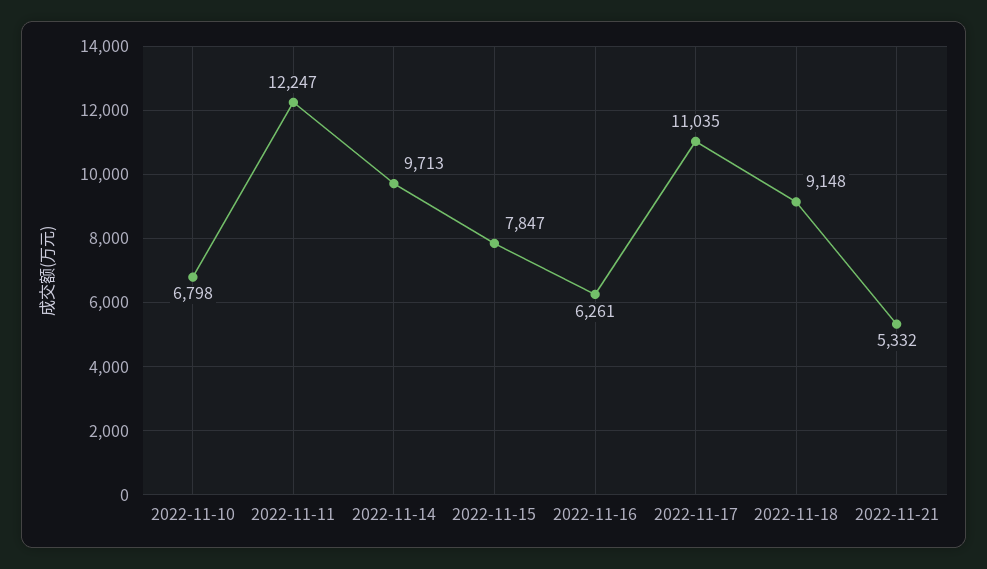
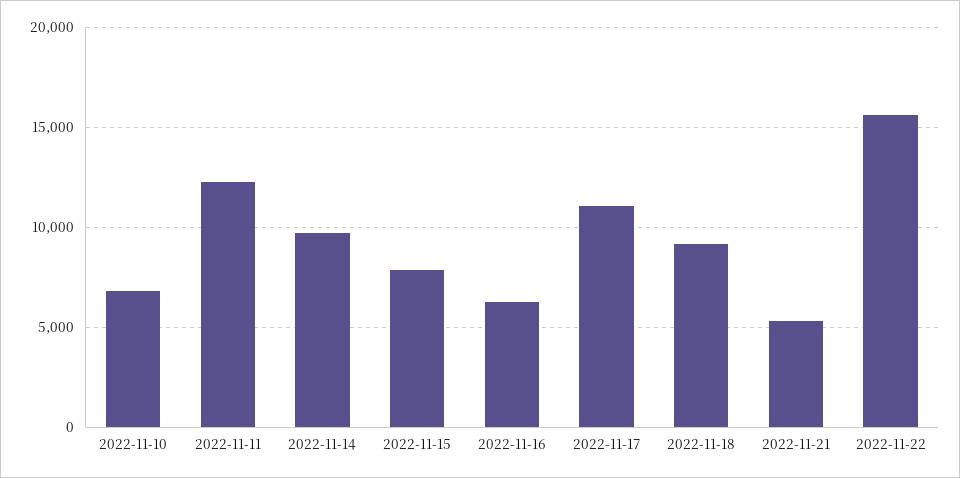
2022-11-22: none -> 15500

